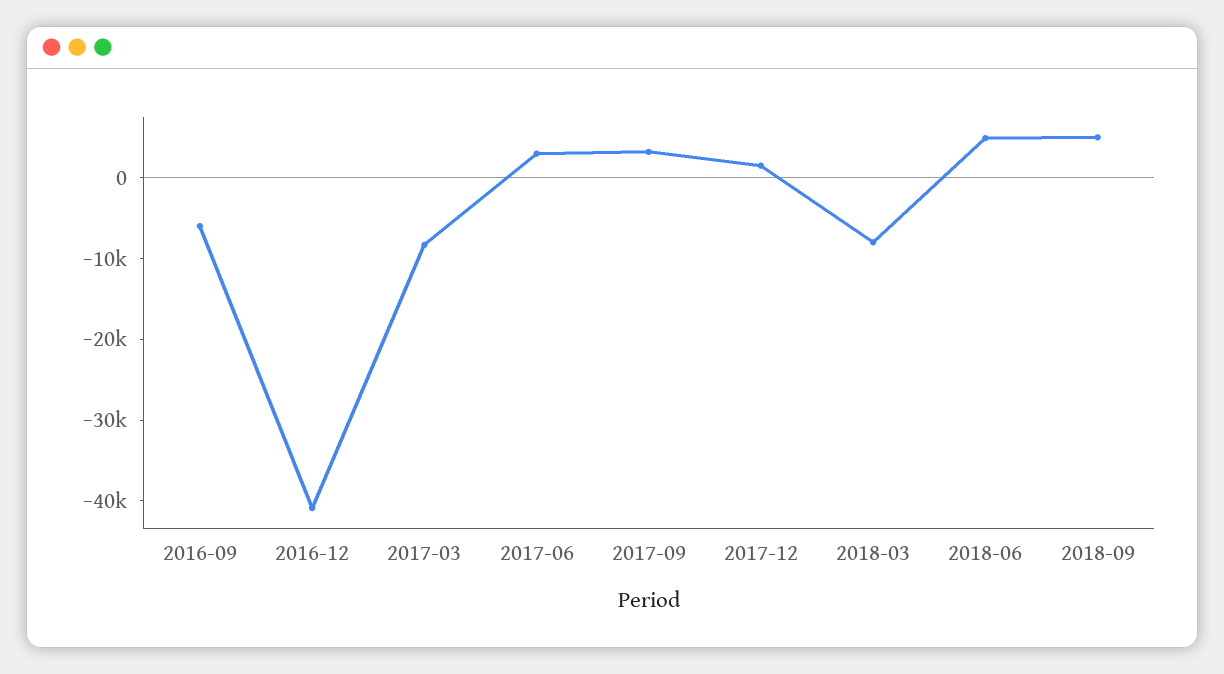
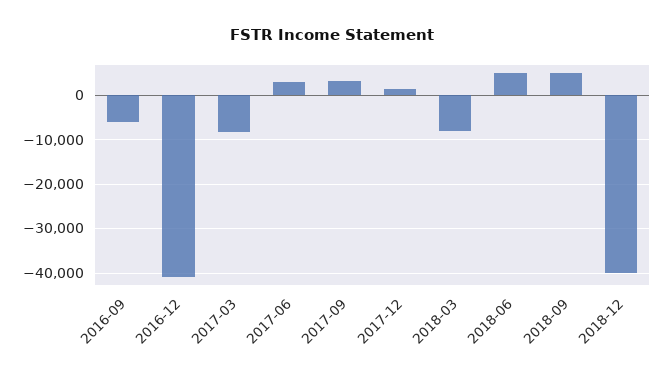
2018-12: none -> -40000

